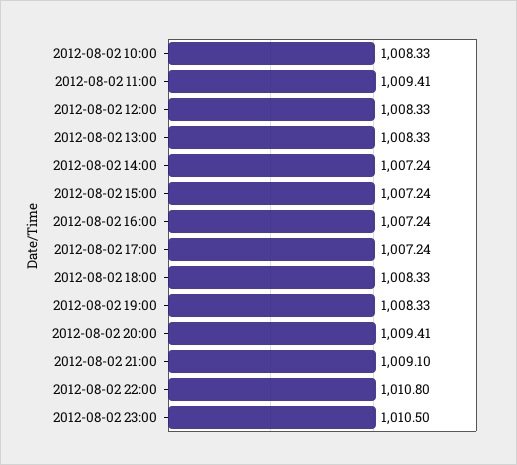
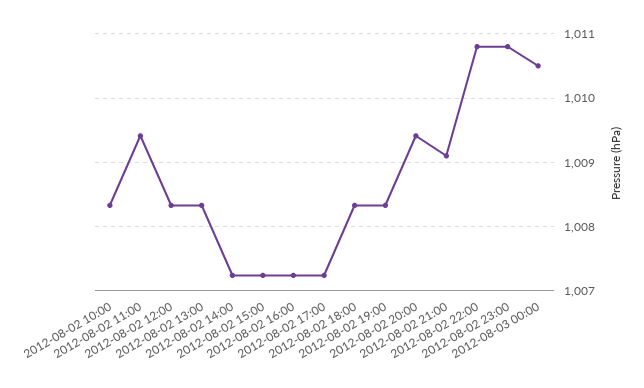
2012-08-02 23:00: 1010.5 -> 1010.8
2012-08-03 00:00: none -> 1010.5

